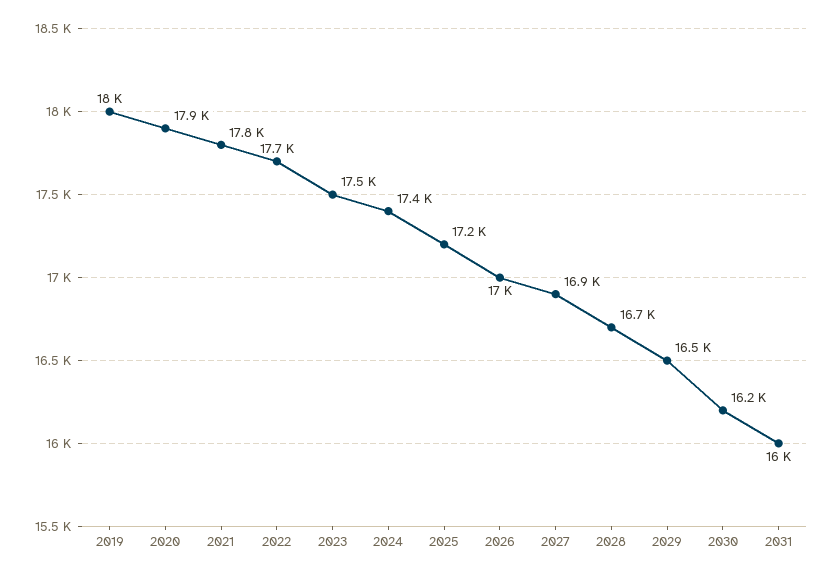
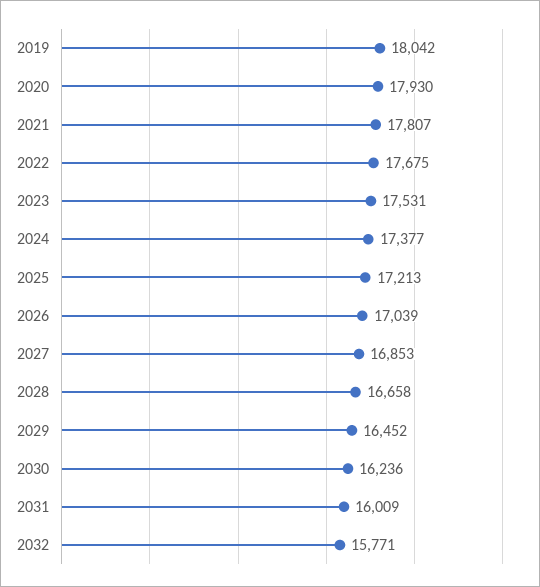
2032: none -> 15771

